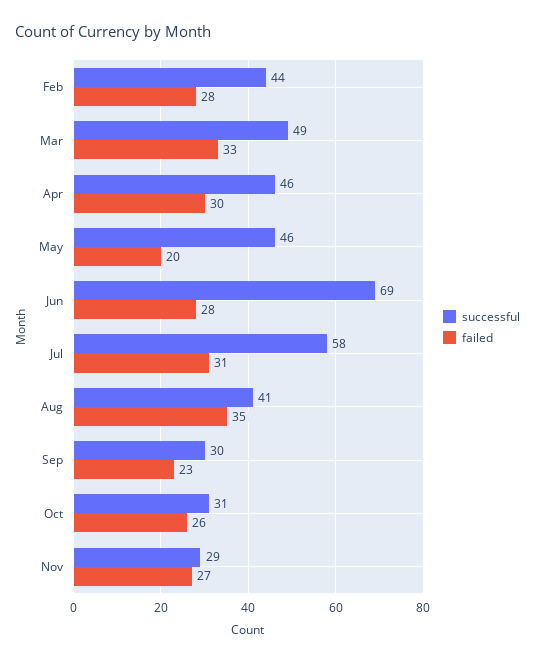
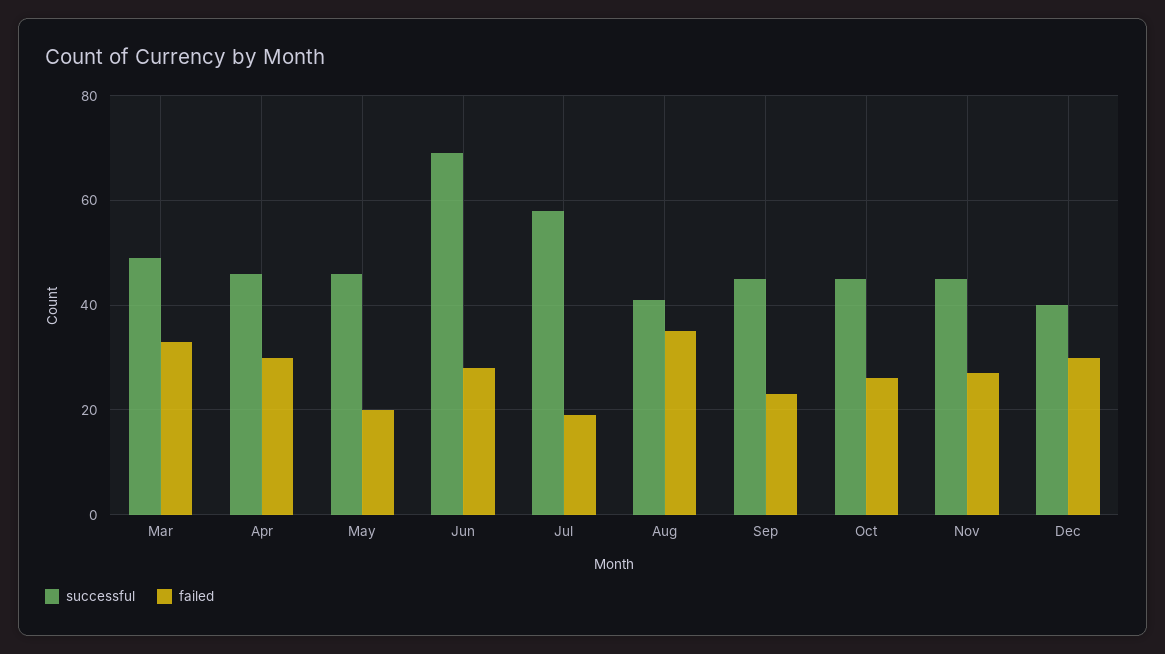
successful, Feb: 44 -> none
failed, Feb: 28 -> none
failed, Jul: 31 -> 20
successful, Sep: 30 -> 45
successful, Oct: 31 -> 45
successful, Nov: 29 -> 45
successful, Dec: none -> 40
failed, Dec: none -> 30

